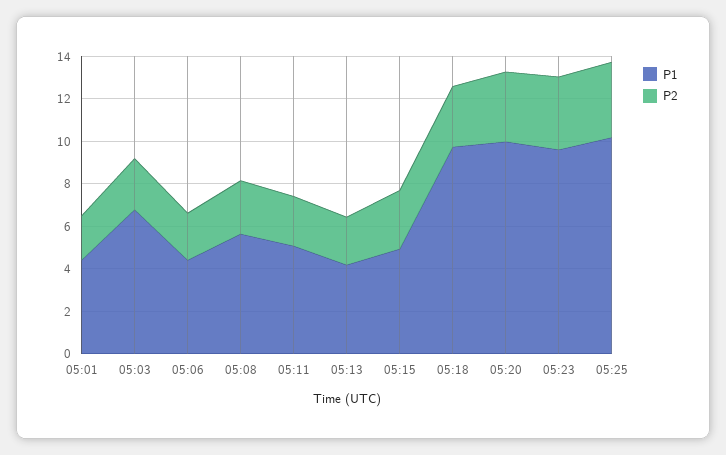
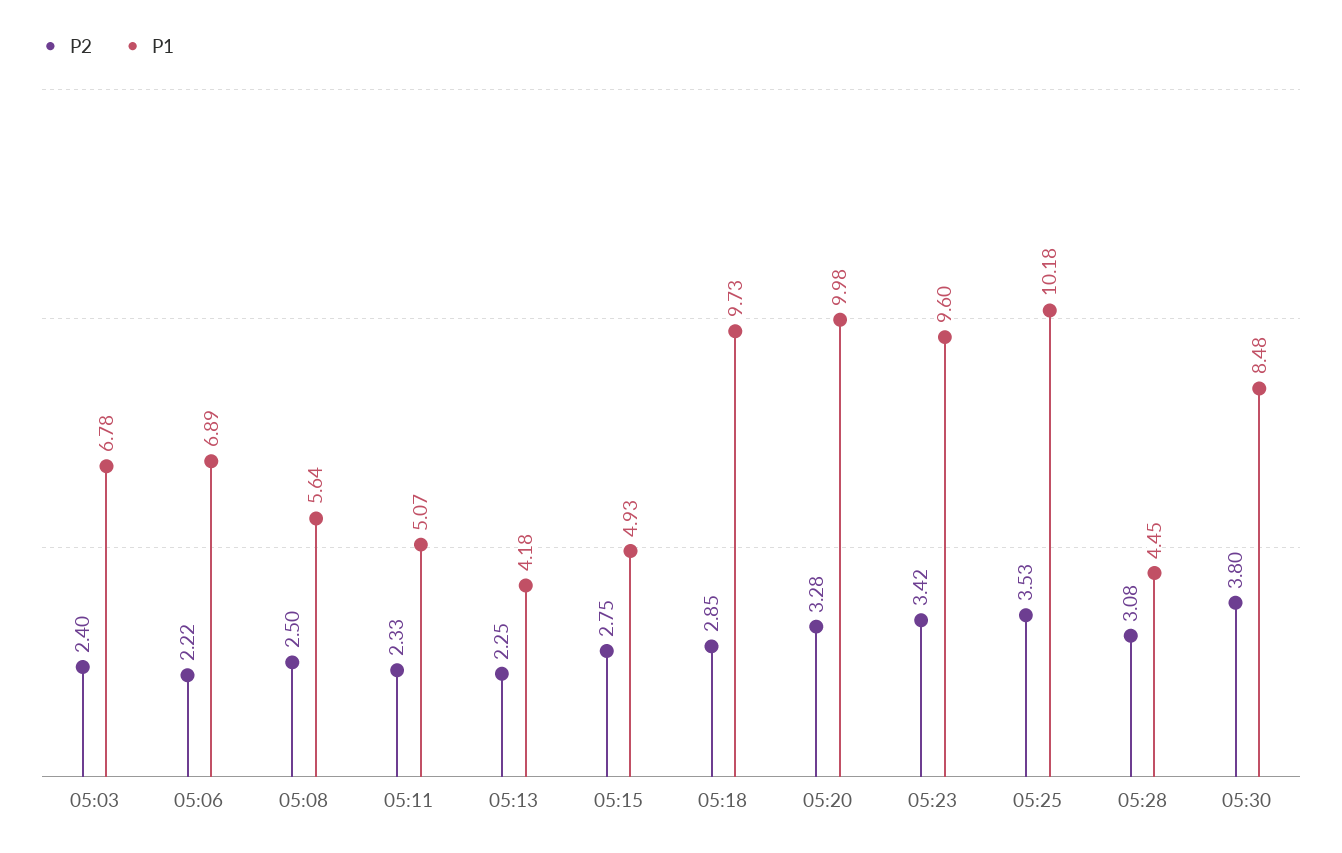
P1, 05:01: 4.5 -> none
P2, 05:01: 2 -> none
P1, 05:06: 4.5 -> 6.89
P2, 05:28: none -> 3.08
P1, 05:28: none -> 4.45
P2, 05:30: none -> 3.8
P1, 05:30: none -> 8.48

